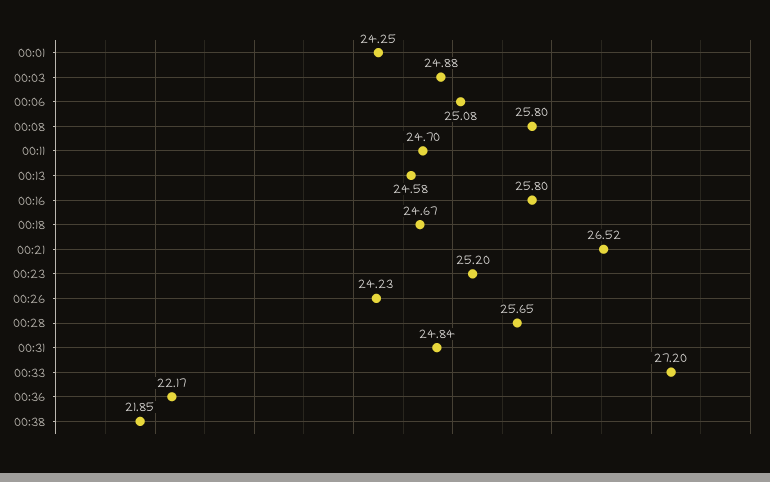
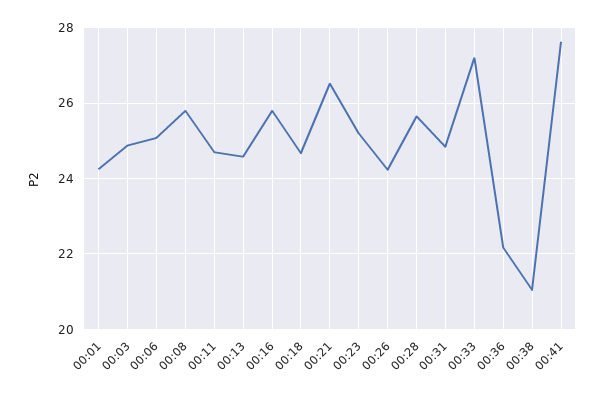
00:38: 21.85 -> 21
00:41: none -> 27.6

